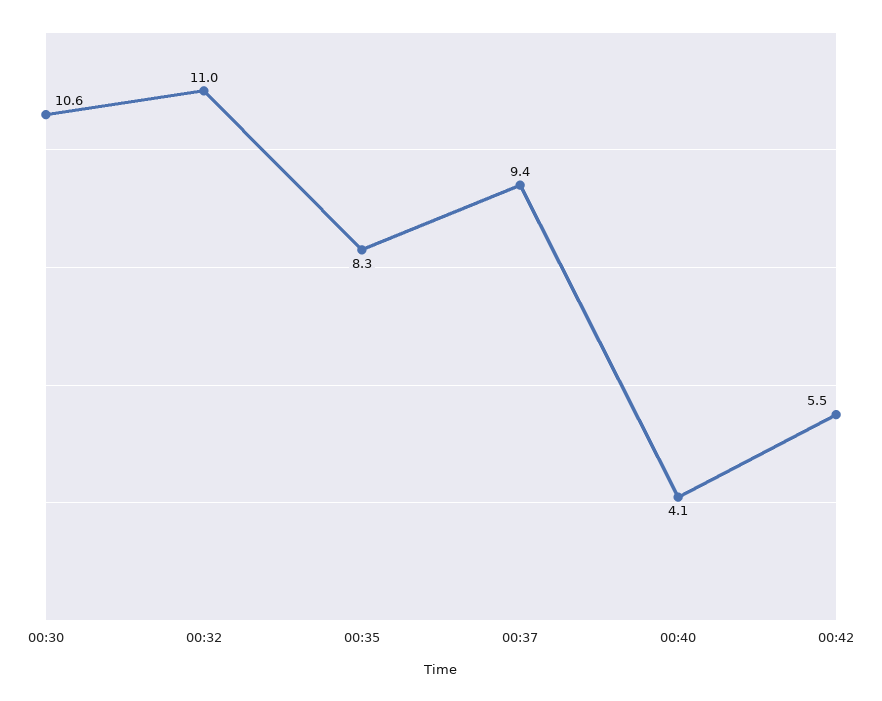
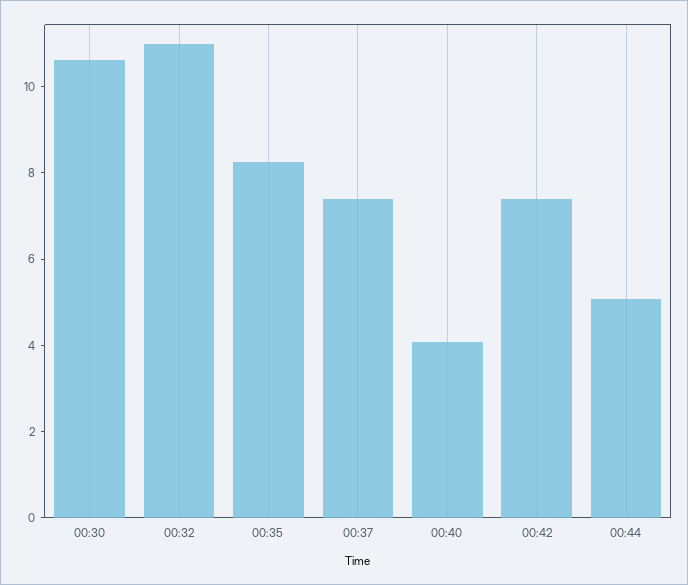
00:37: 9.4 -> 7.5
00:42: 5.5 -> 7.5
00:44: none -> 5

